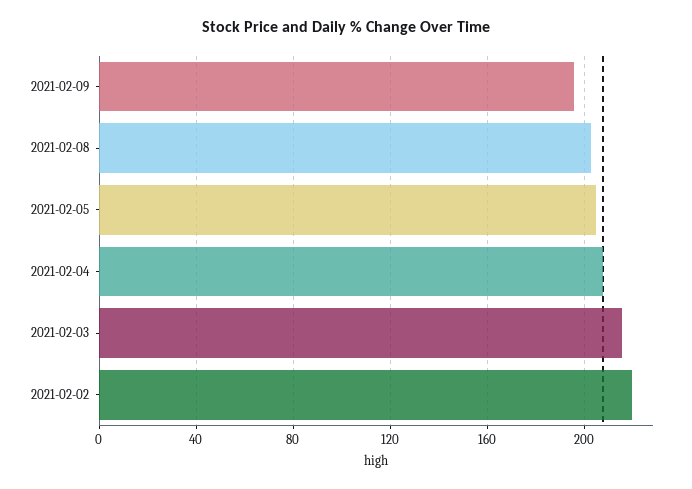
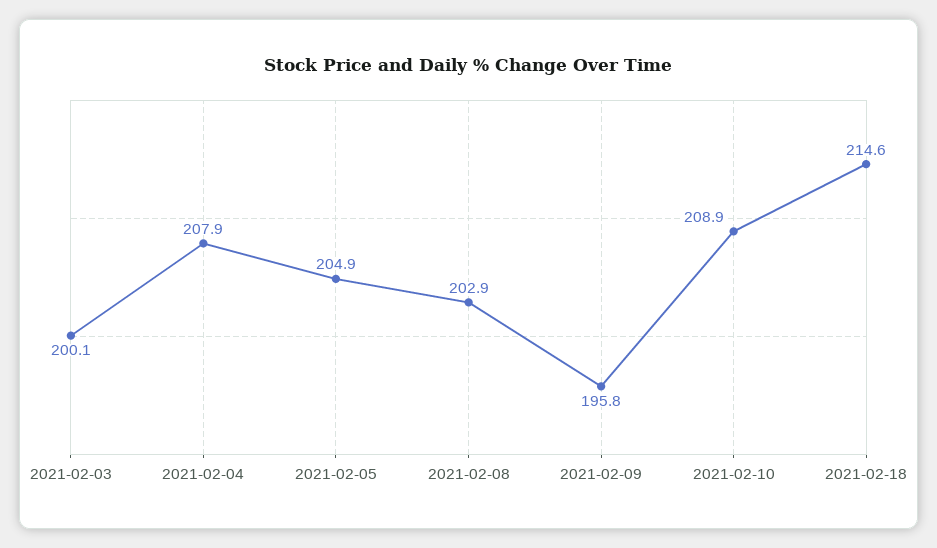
2021-02-03: 215 -> 200.1
2021-02-02: 220 -> none
2021-02-10: none -> 208.9
2021-02-18: none -> 214.6

